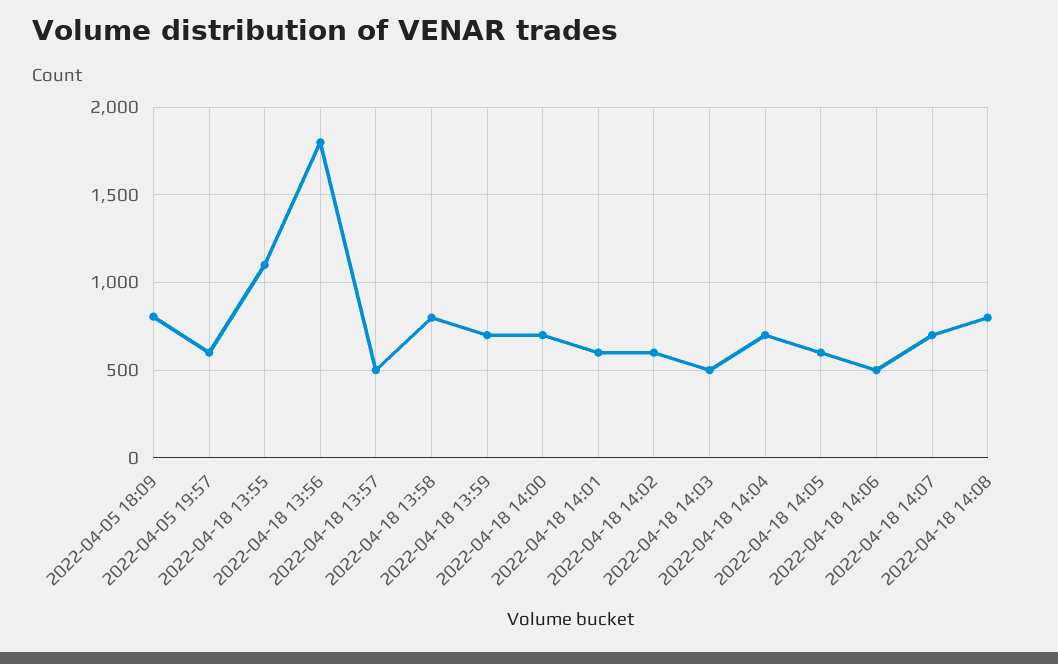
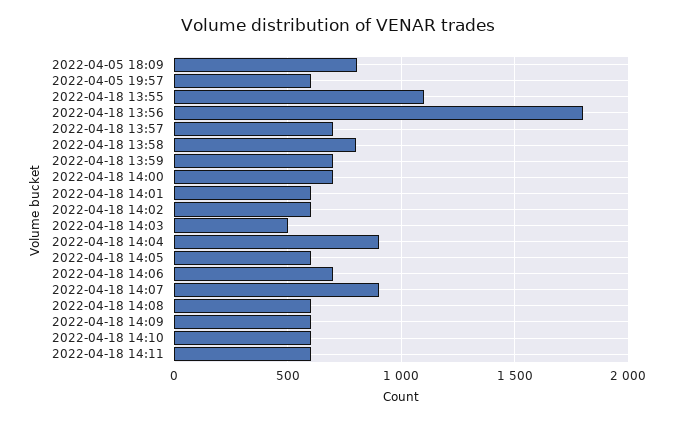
2022-04-18 13:57: 500 -> 700
2022-04-18 14:04: 700 -> 900
2022-04-18 14:06: 500 -> 700
2022-04-18 14:07: 700 -> 900
2022-04-18 14:08: 800 -> 600
2022-04-18 14:09: none -> 600
2022-04-18 14:10: none -> 600
2022-04-18 14:11: none -> 600

